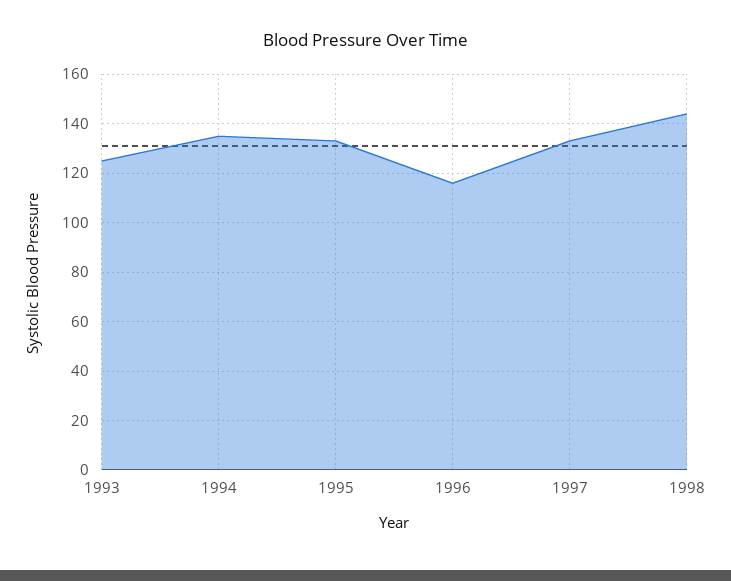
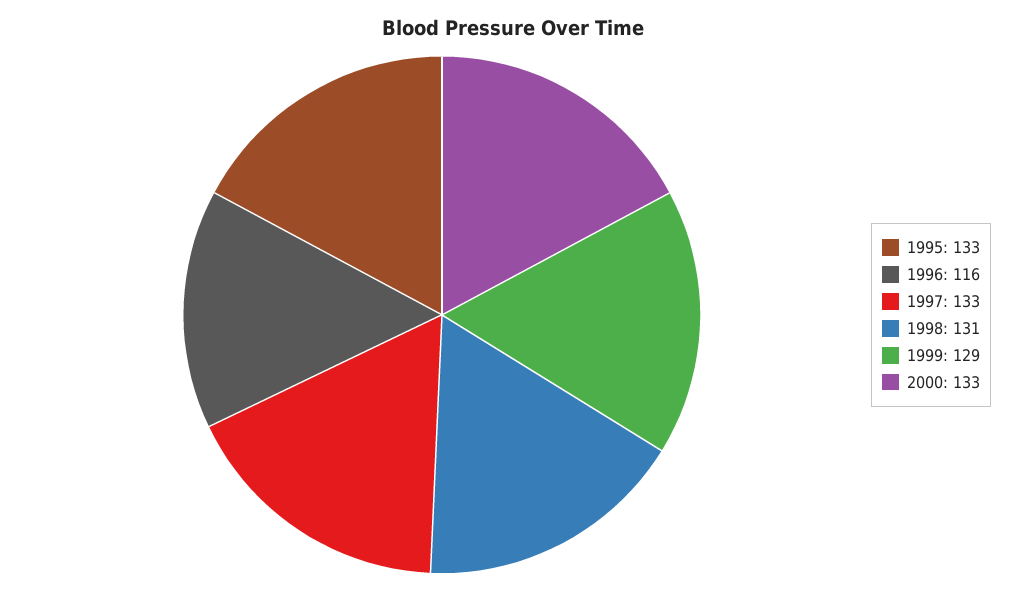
1993: 125 -> none
1994: 135 -> none
1998: 145 -> 131
1999: none -> 129
2000: none -> 133

